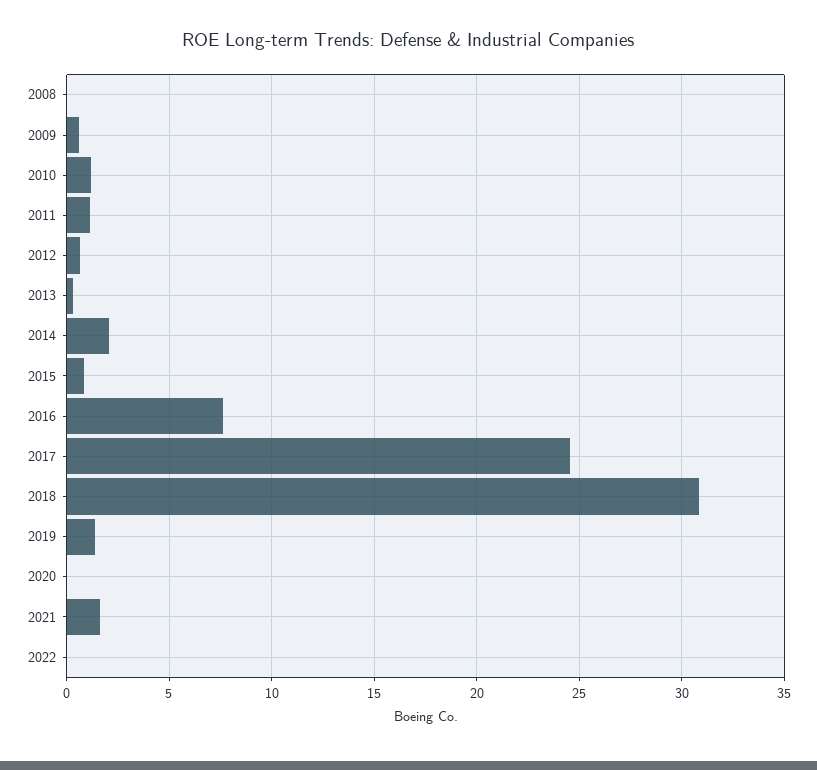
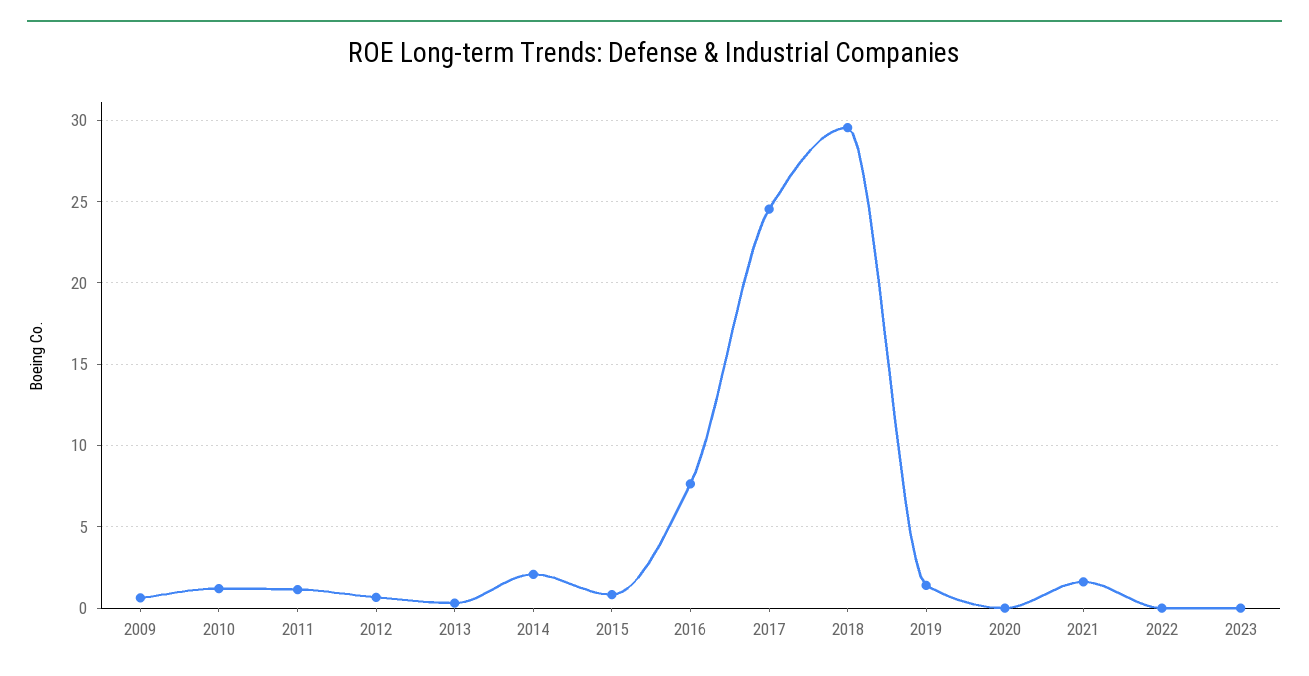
2008: 0 -> none
2018: 31 -> 29.5
2023: none -> 0

